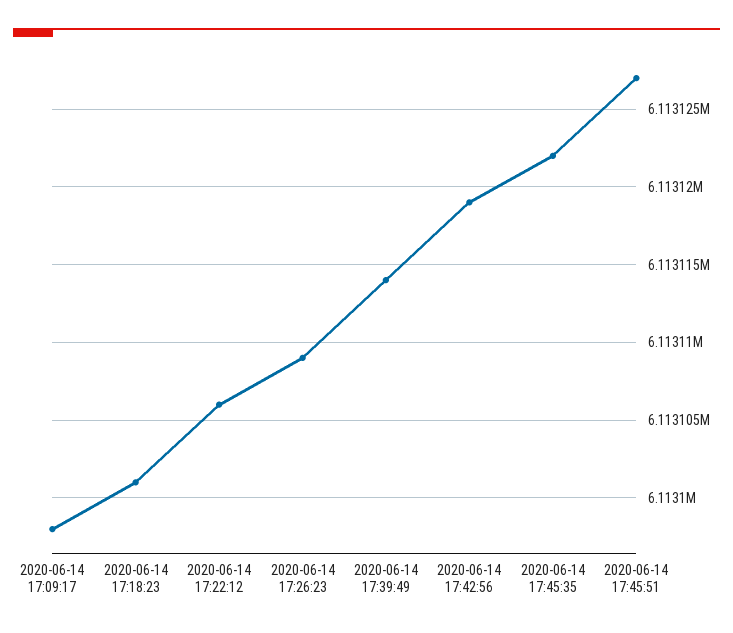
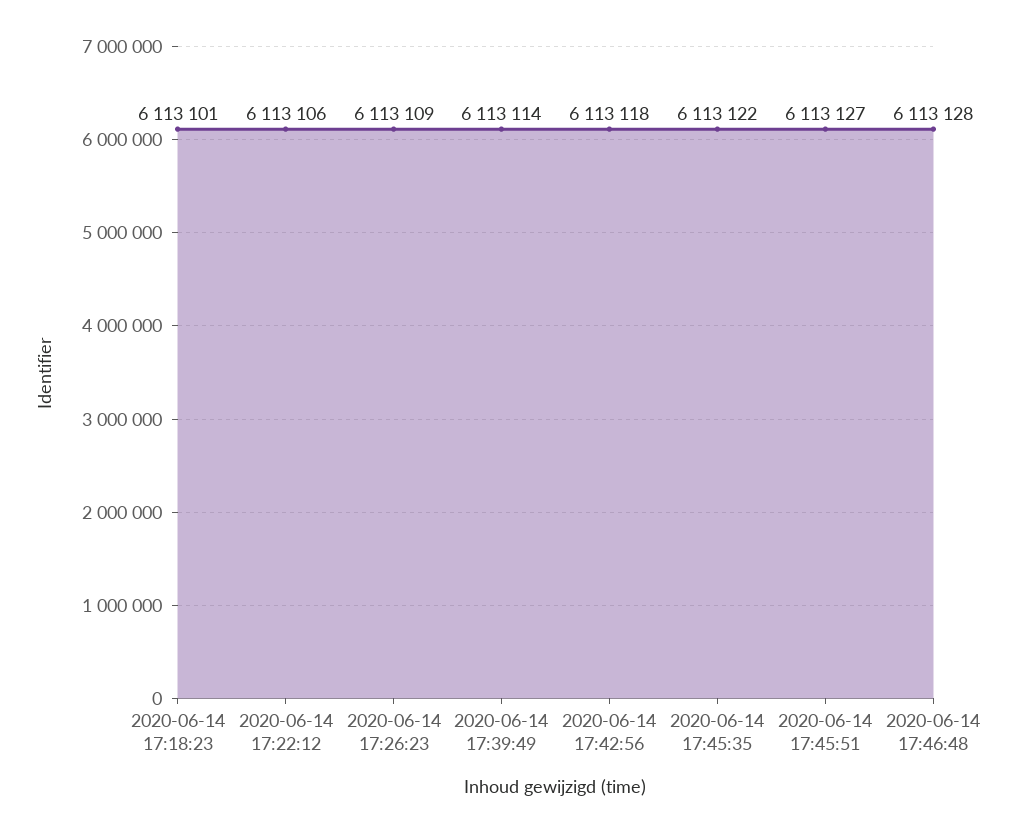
2020-06-14 17:09:17: 6113098 -> none
2020-06-14 17:42:56: 6113119 -> 6113118
2020-06-14 17:46:48: none -> 6113128

